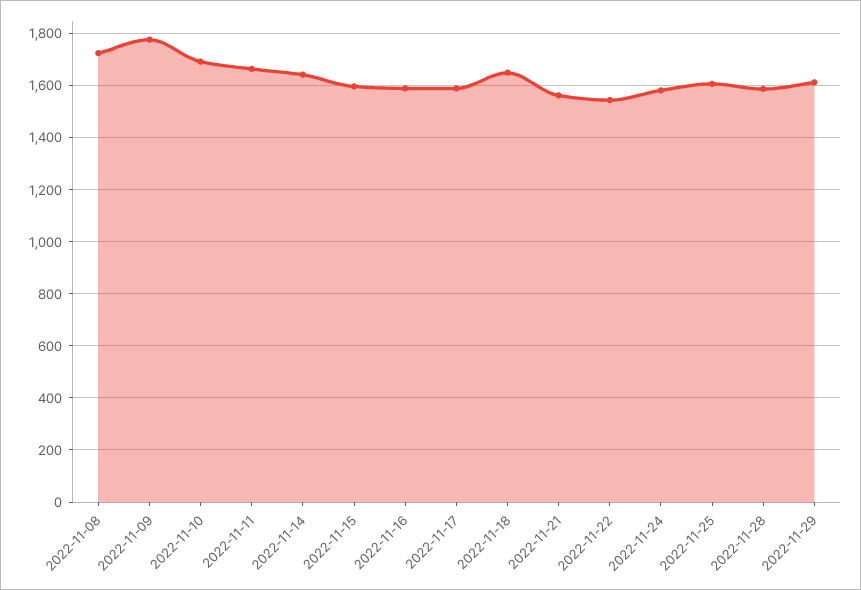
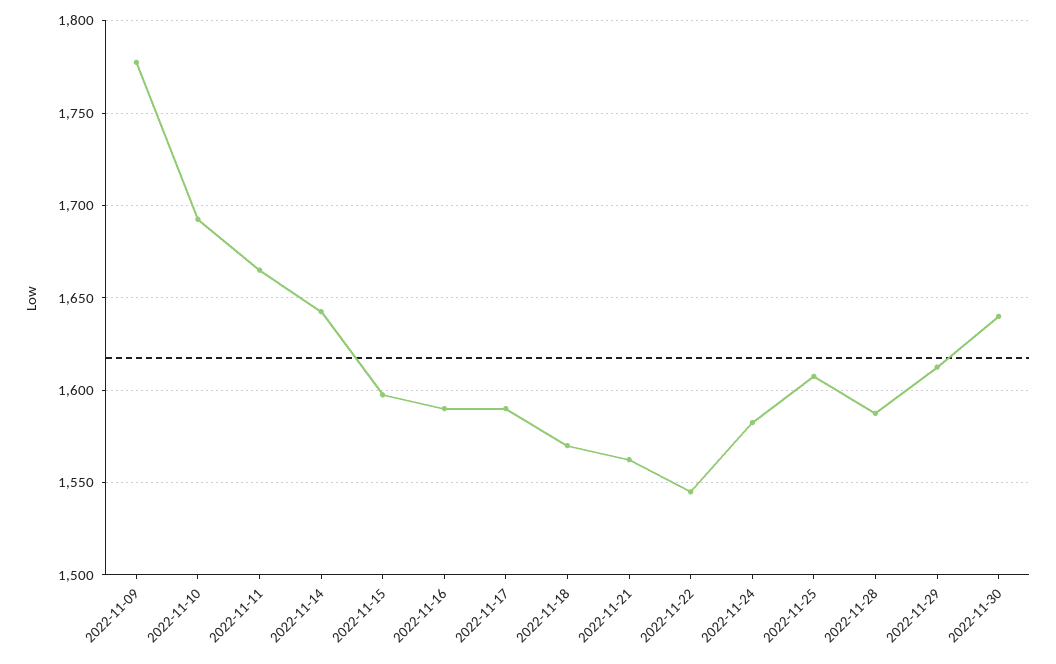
2022-11-08: 1725 -> none
2022-11-18: 1650 -> 1570
2022-11-30: none -> 1640

